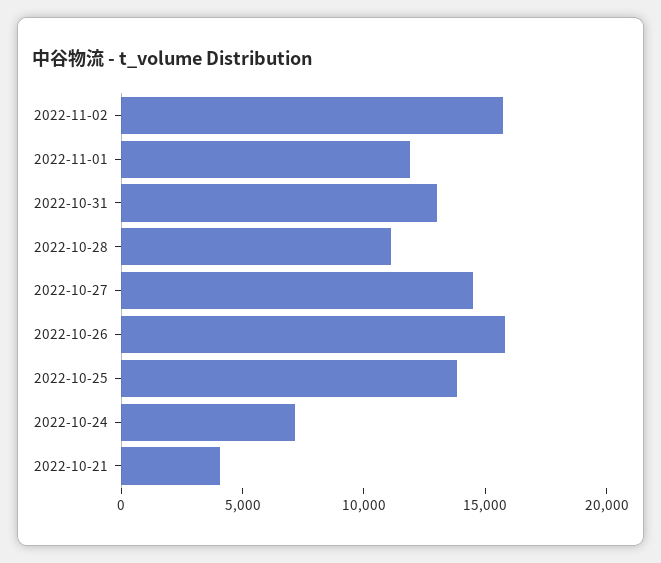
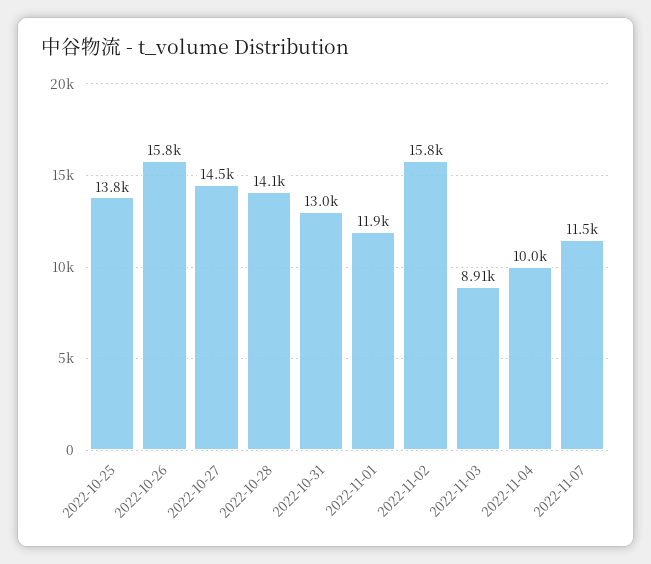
2022-10-28: 11000 -> 14100
2022-10-24: 7000 -> none
2022-10-21: 4000 -> none
2022-11-03: none -> 8910
2022-11-04: none -> 10000
2022-11-07: none -> 11500

